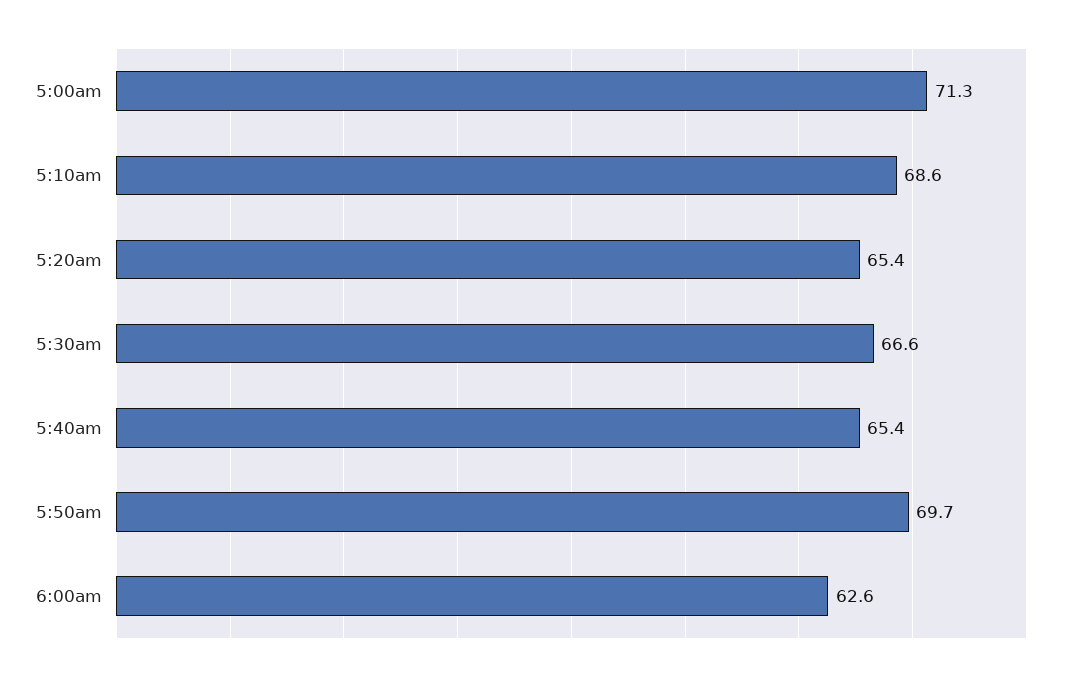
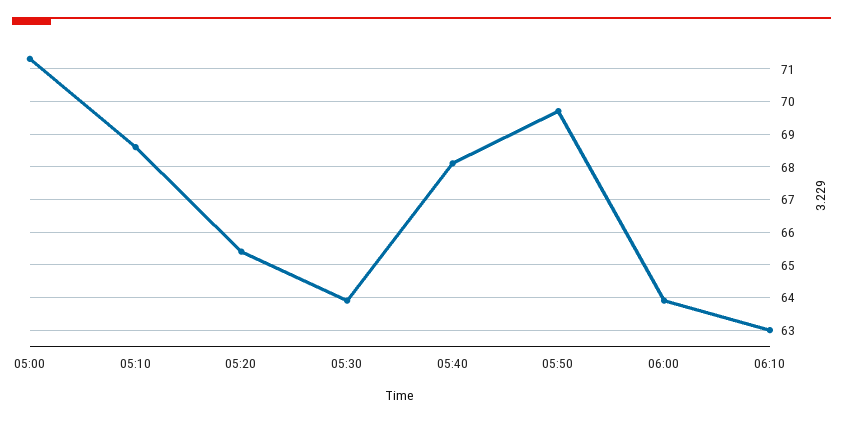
5:30am: 66.6 -> 64
5:40am: 65.4 -> 68
6:00am: 62.6 -> 64
06:10: none -> 63

